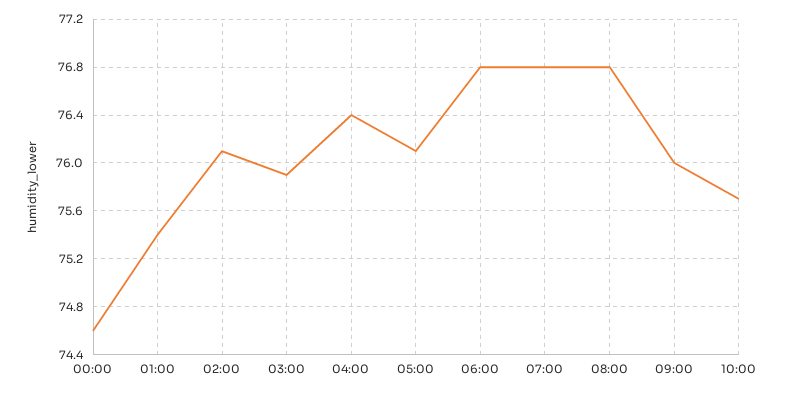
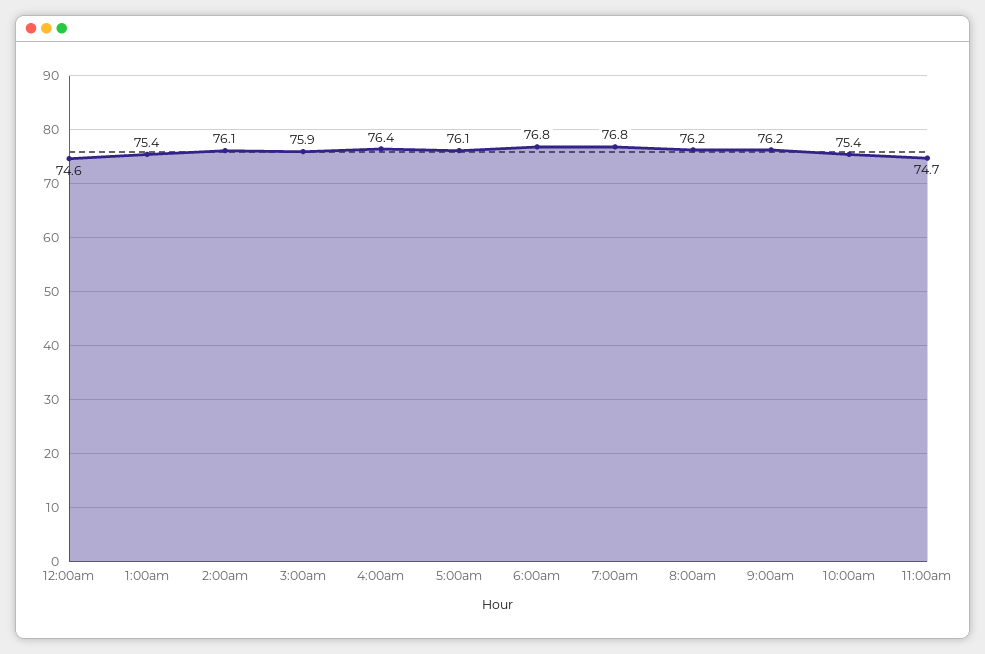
08:00: 76.8 -> 76.2
09:00: 76 -> 76.2
10:00: 75.7 -> 75.4
11:00am: none -> 74.7

